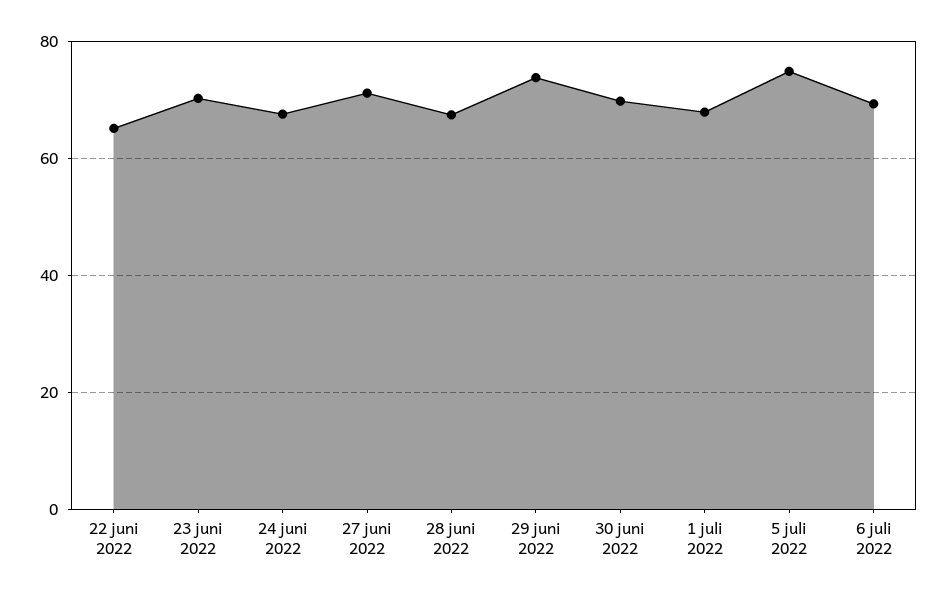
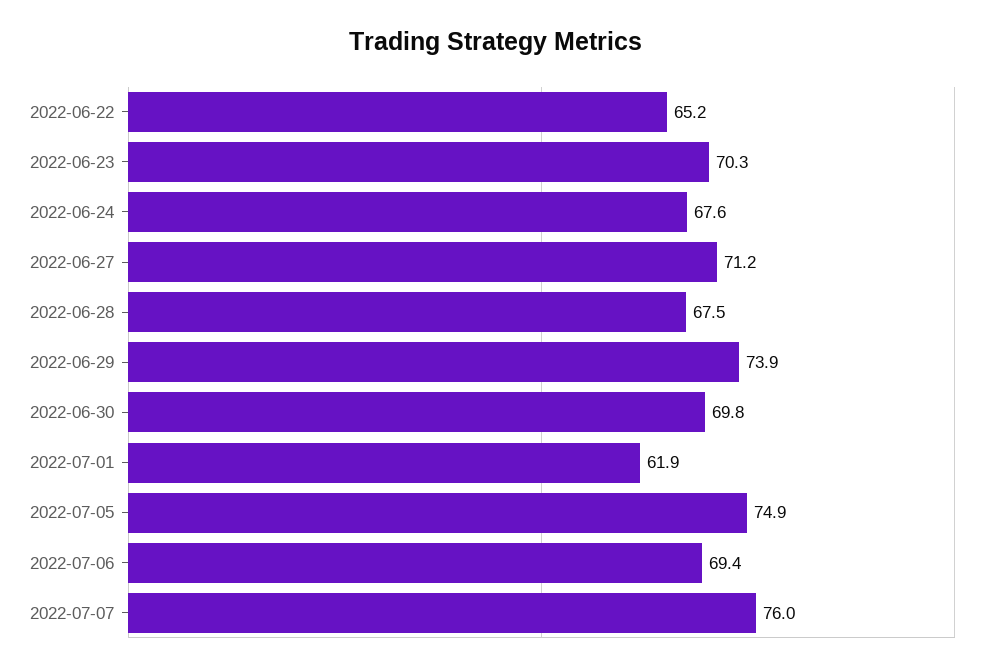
1 juli 2022: 68 -> 61.9
2022-07-07: none -> 76

